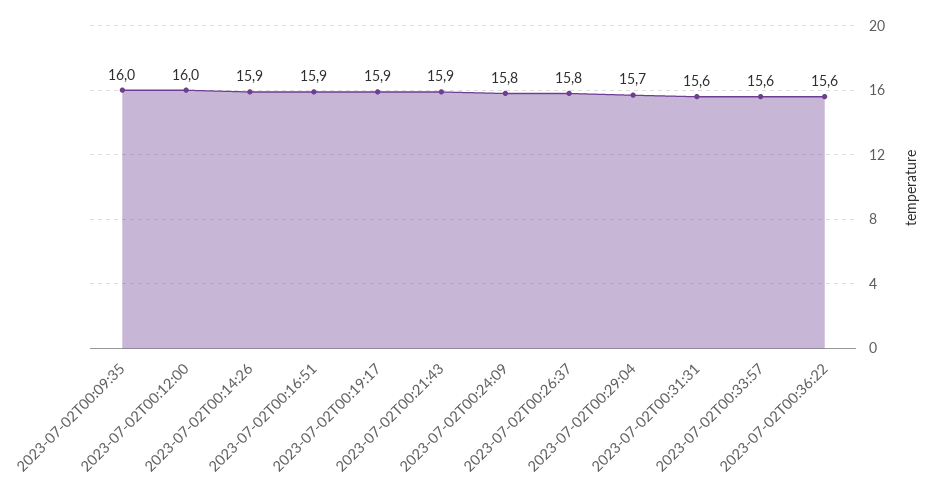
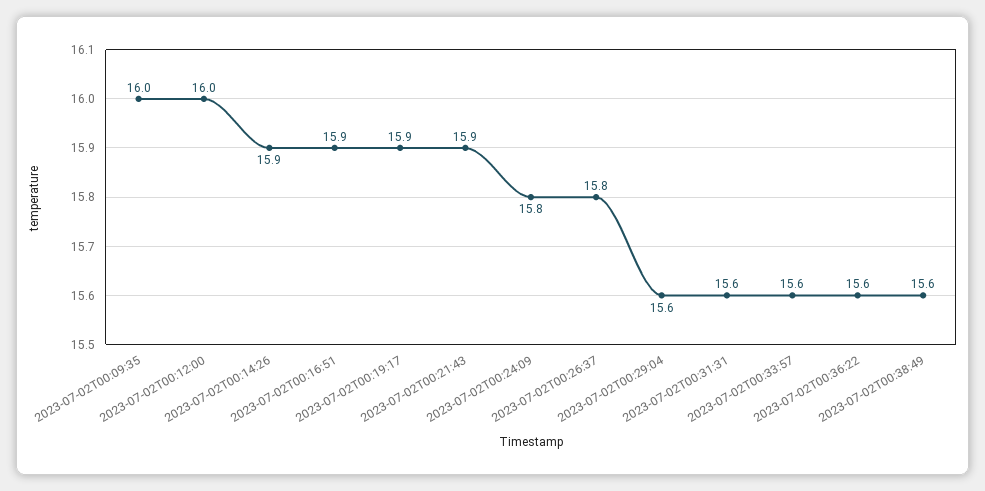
2023-07-02T00:29:04: 15.7 -> 15.6
2023-07-02T00:38:49: none -> 15.6

